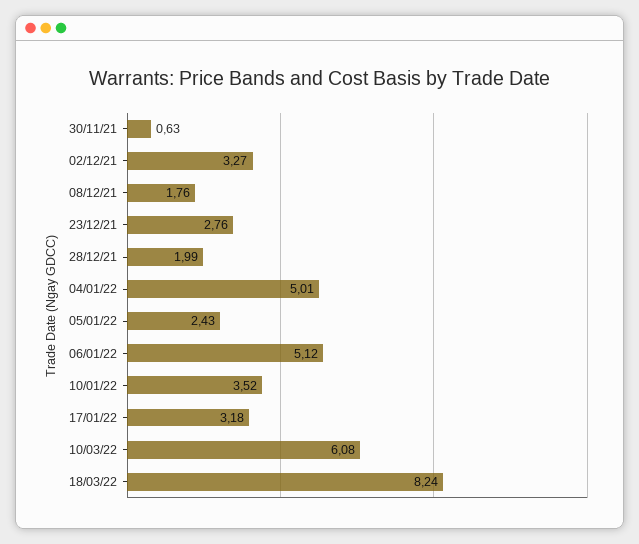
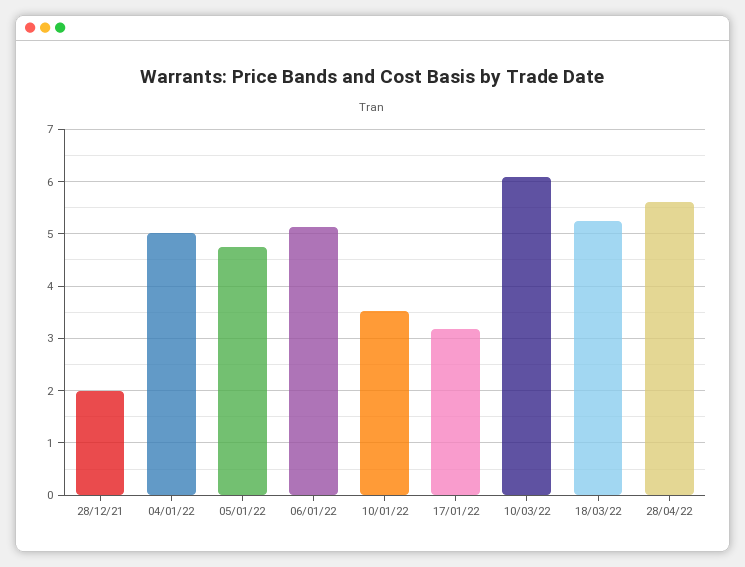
30/11/21: 0.63 -> none
02/12/21: 3.27 -> none
08/12/21: 1.76 -> none
23/12/21: 2.76 -> none
05/01/22: 2.43 -> 4.8
18/03/22: 8.24 -> 5.2
28/04/22: none -> 5.6

